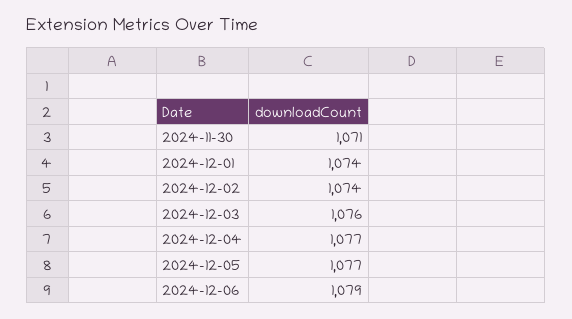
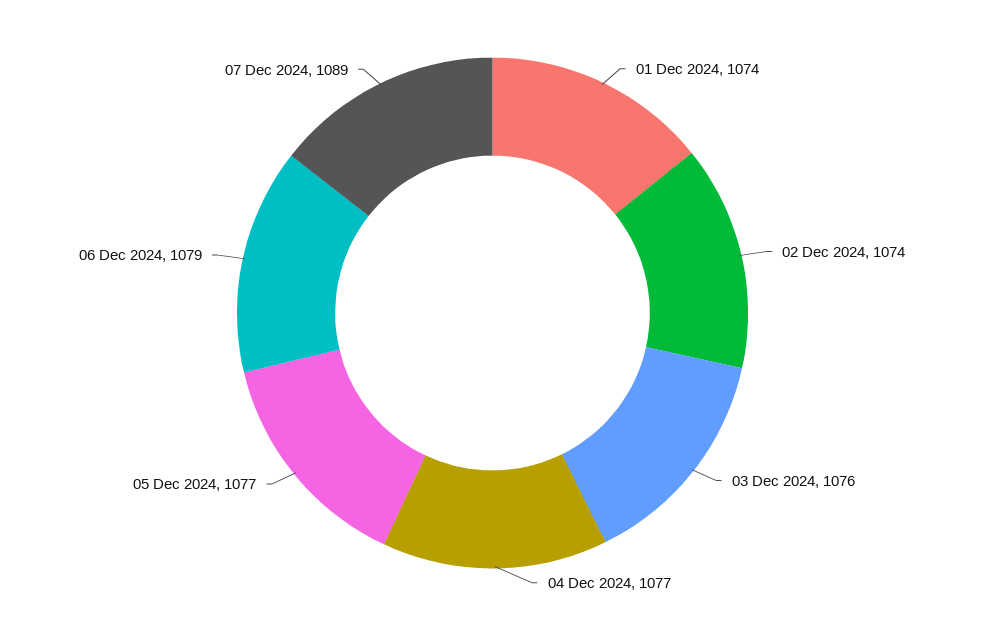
2024-11-30: 1071 -> none
07 Dec 2024: none -> 1089

